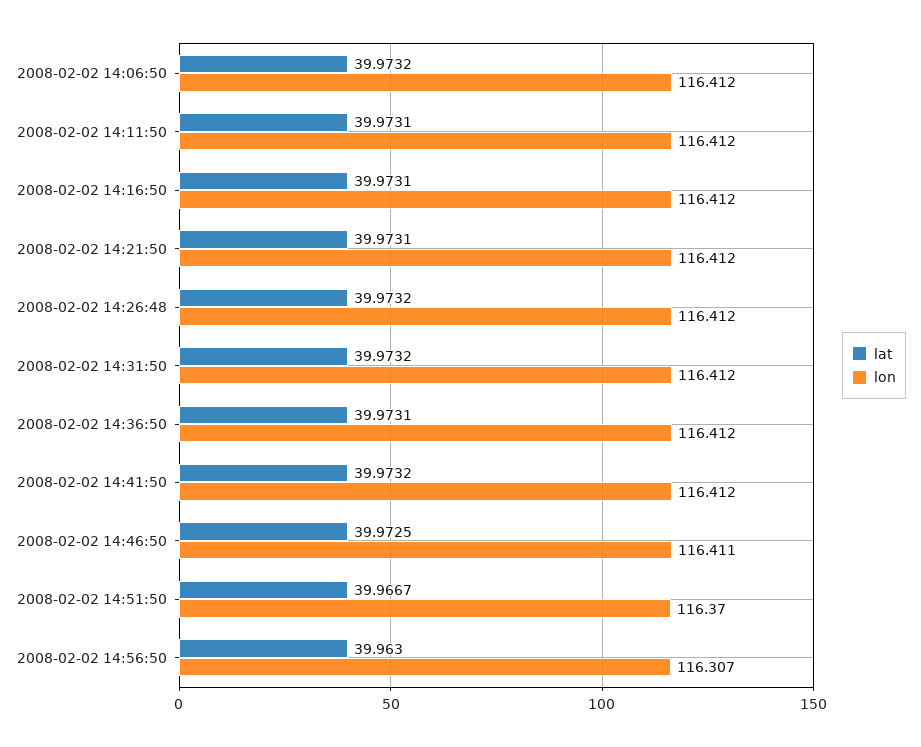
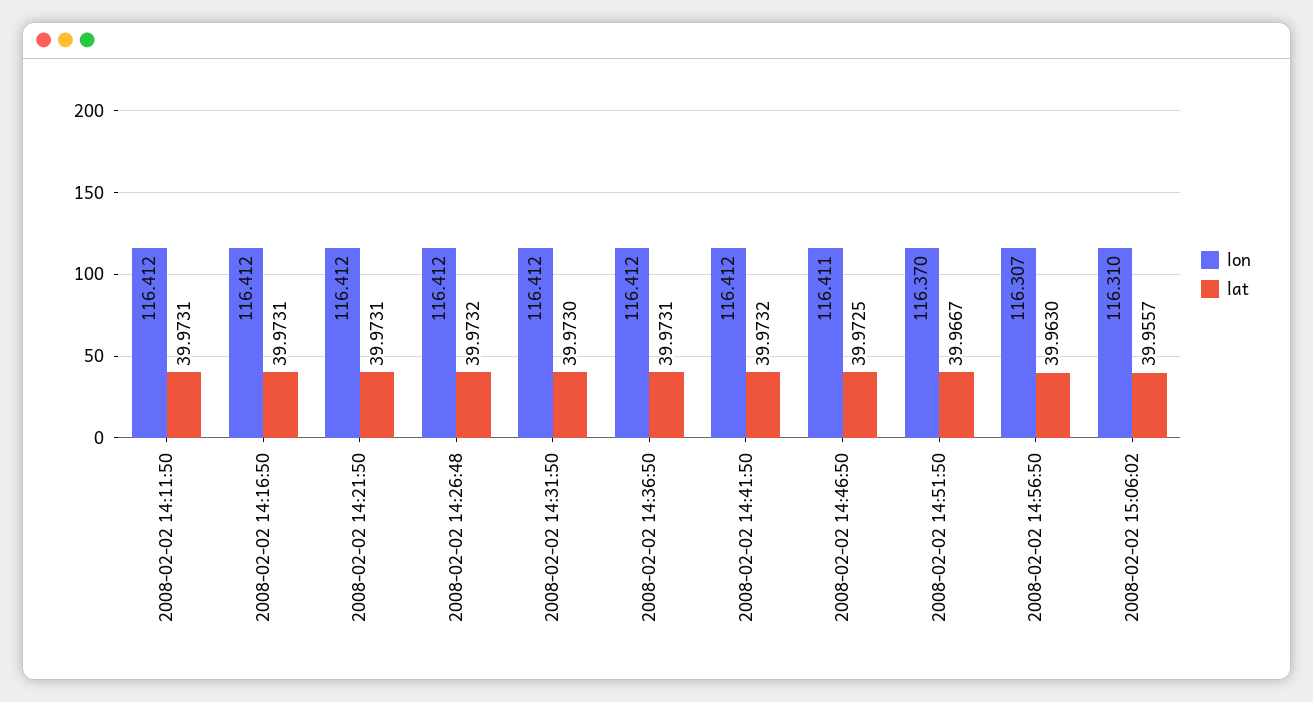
lat, 2008-02-02 14:06:50: 39.9732 -> none
lon, 2008-02-02 14:06:50: 116.412 -> none
lat, 2008-02-02 14:31:50: 39.9732 -> 39.973
lon, 2008-02-02 15:06:02: none -> 116.31
lat, 2008-02-02 15:06:02: none -> 39.9557

